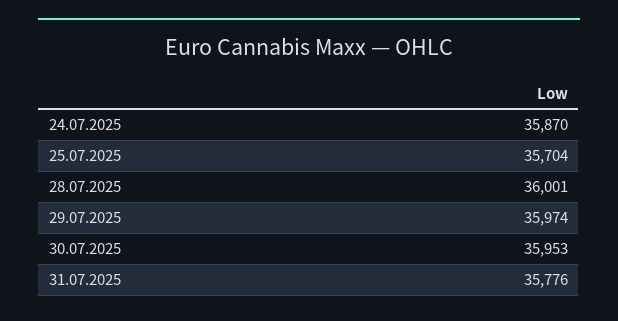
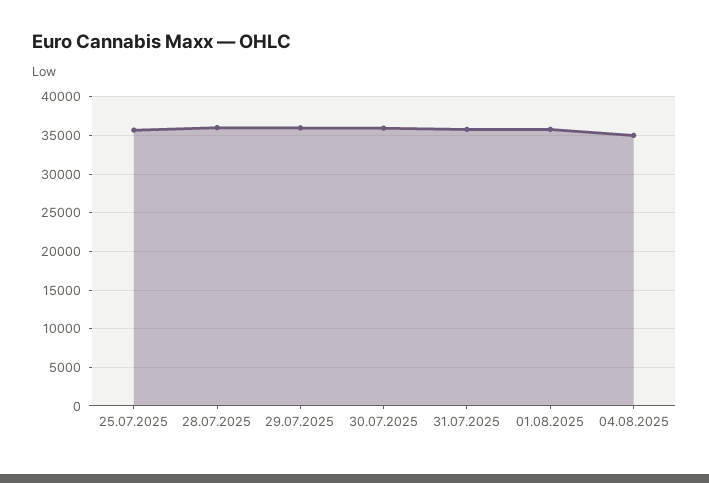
24.07.2025: 35870 -> none
01.08.2025: none -> 36000
04.08.2025: none -> 35000

